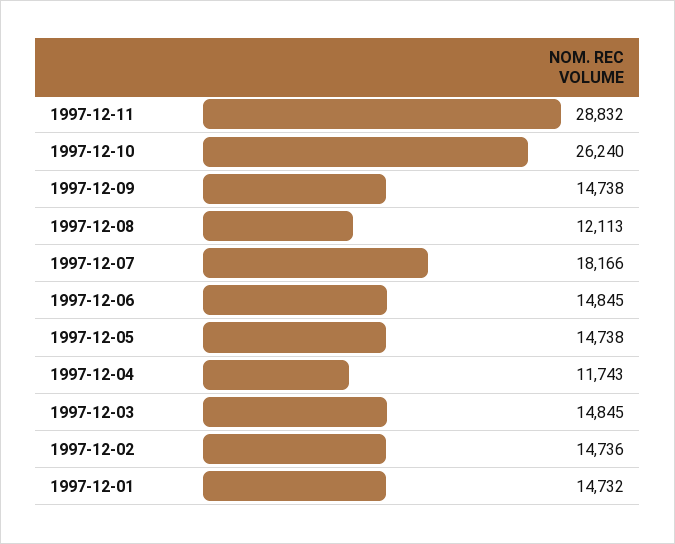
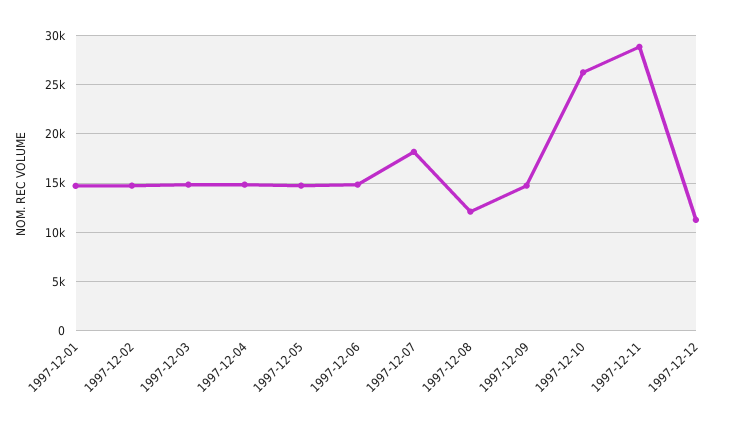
1997-12-04: 11743 -> 15000
1997-12-12: none -> 11000

